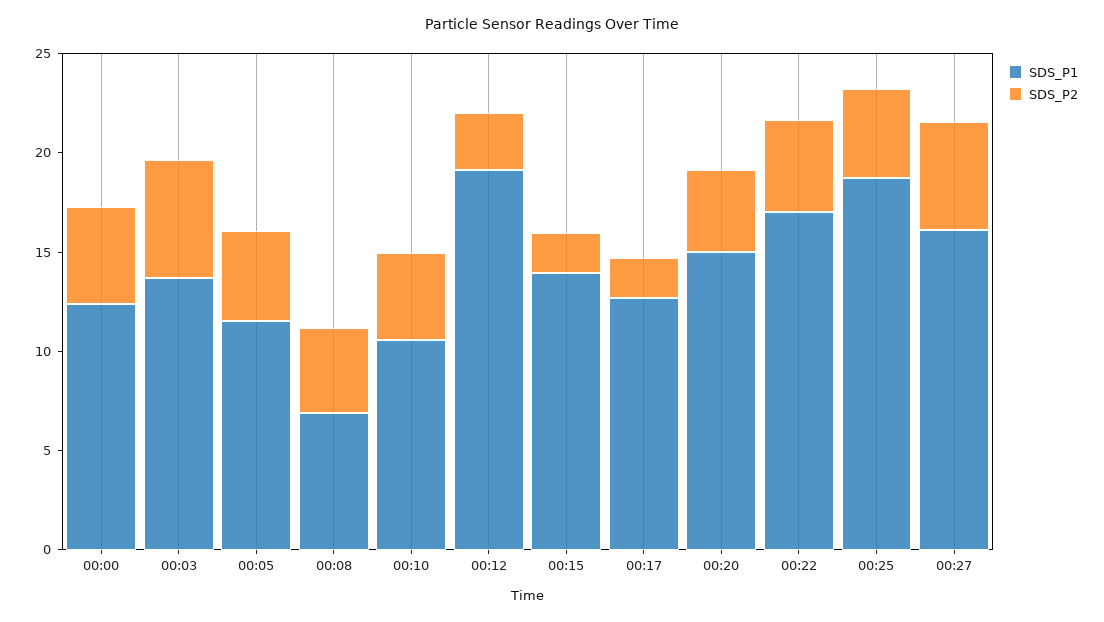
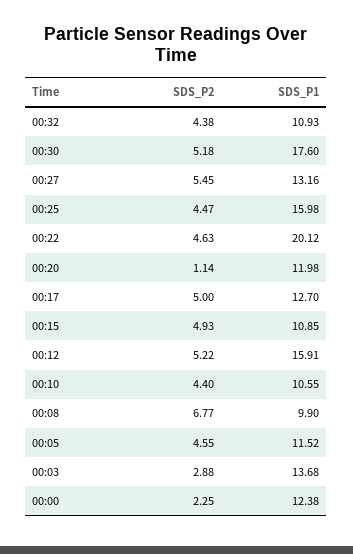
SDS_P2, 00:00: 5 -> 2.25
SDS_P2, 00:03: 6 -> 2.88
SDS_P1, 00:08: 7 -> 9.9
SDS_P2, 00:08: 4 -> 6.77
SDS_P1, 00:12: 19 -> 15.91
SDS_P2, 00:12: 3 -> 5.22
SDS_P1, 00:15: 14 -> 10.85
SDS_P2, 00:15: 2 -> 4.93
SDS_P2, 00:17: 2 -> 5
SDS_P1, 00:20: 15 -> 11.98
SDS_P2, 00:20: 4 -> 1.14
SDS_P1, 00:22: 17 -> 20.12
SDS_P1, 00:25: 19 -> 15.98
SDS_P1, 00:27: 16 -> 13.16
SDS_P2, 00:32: none -> 4.38
SDS_P1, 00:32: none -> 10.93
SDS_P2, 00:30: none -> 5.18
SDS_P1, 00:30: none -> 17.6

